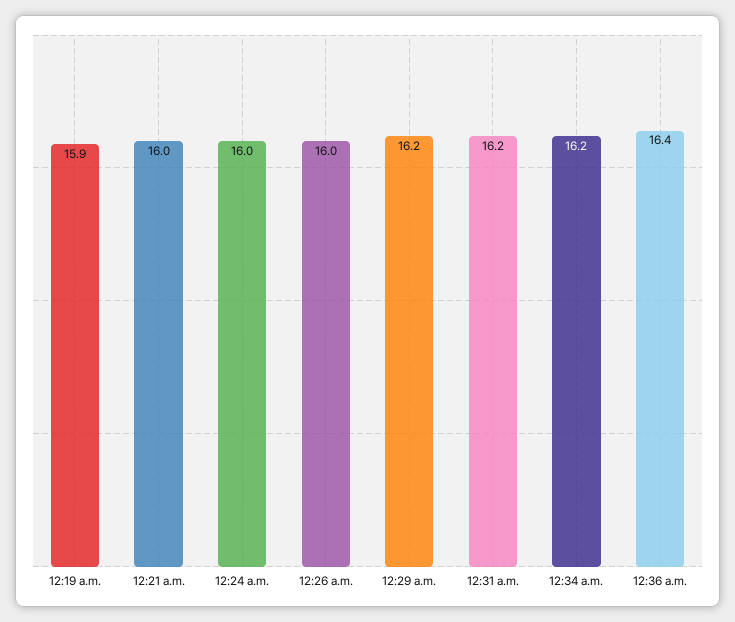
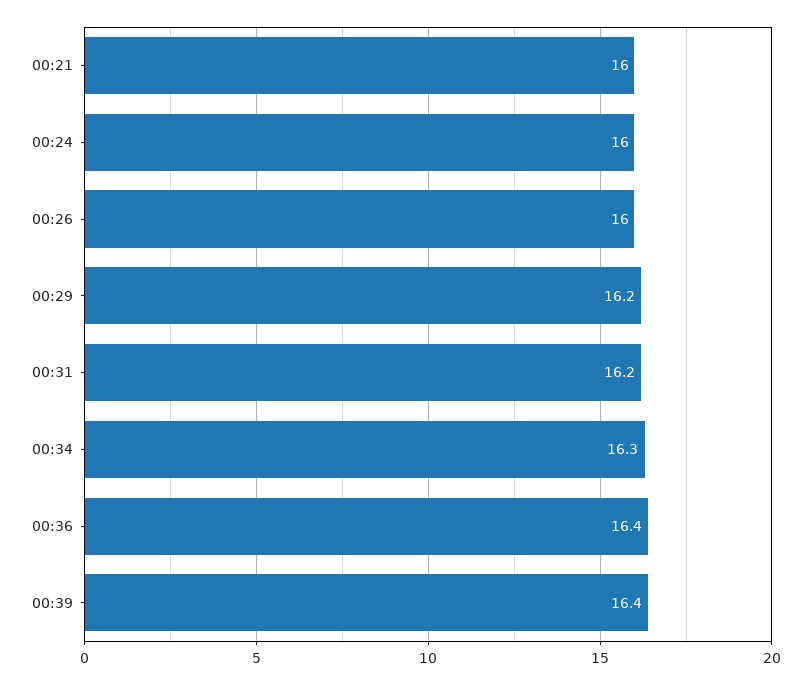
12:19 a.m.: 15.9 -> none
12:34 a.m.: 16.2 -> 16.3
00:39: none -> 16.4

